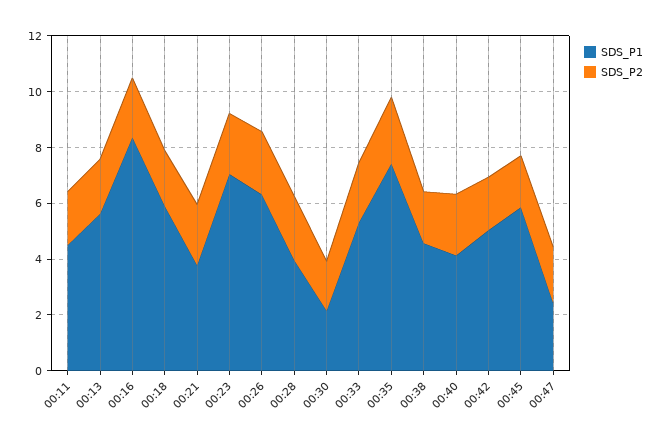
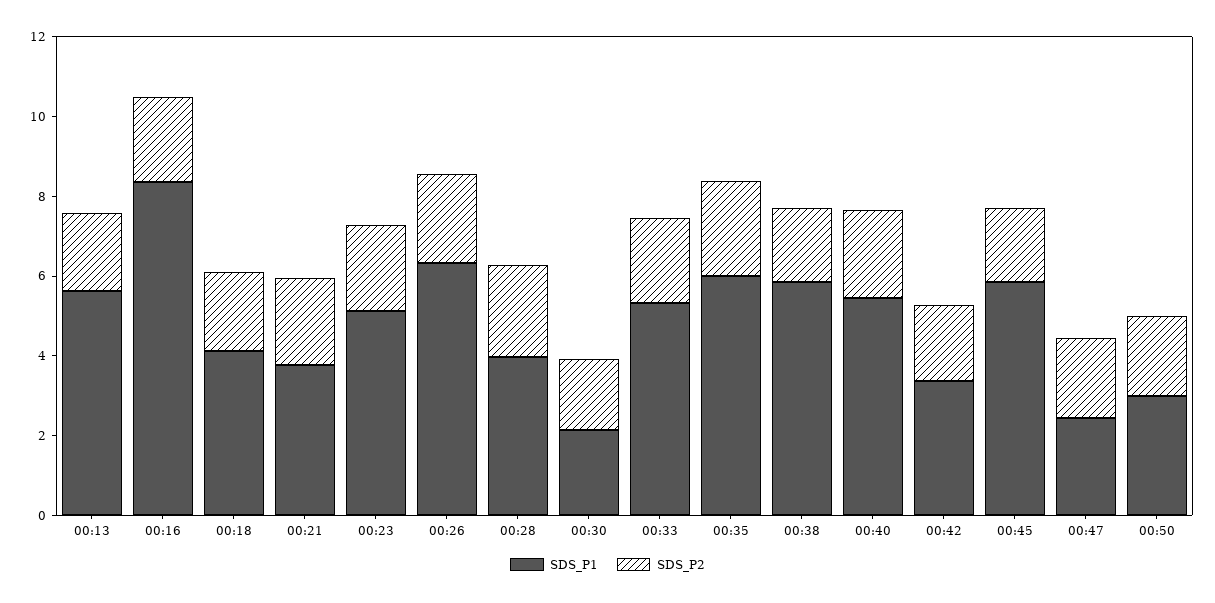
SDS_P1, 00:11: 4.5 -> none
SDS_P2, 00:11: 2 -> none
SDS_P1, 00:18: 6 -> 4
SDS_P1, 00:23: 7 -> 5
SDS_P1, 00:35: 7.5 -> 6
SDS_P1, 00:38: 4.5 -> 6
SDS_P1, 00:40: 4 -> 5.5
SDS_P1, 00:42: 5 -> 3.5
SDS_P1, 00:50: none -> 3
SDS_P2, 00:50: none -> 2

